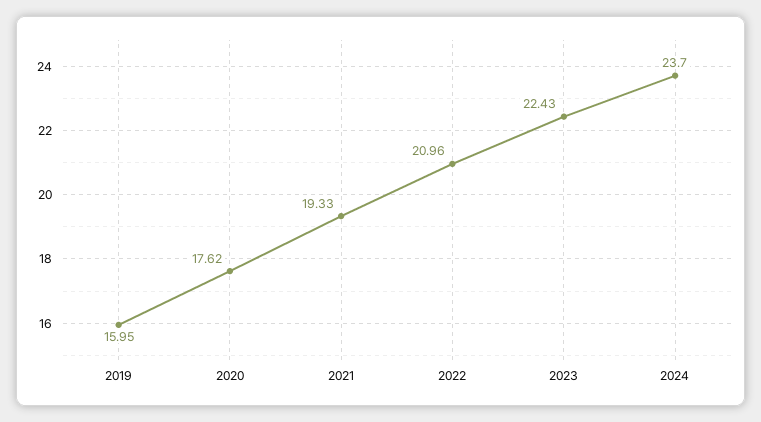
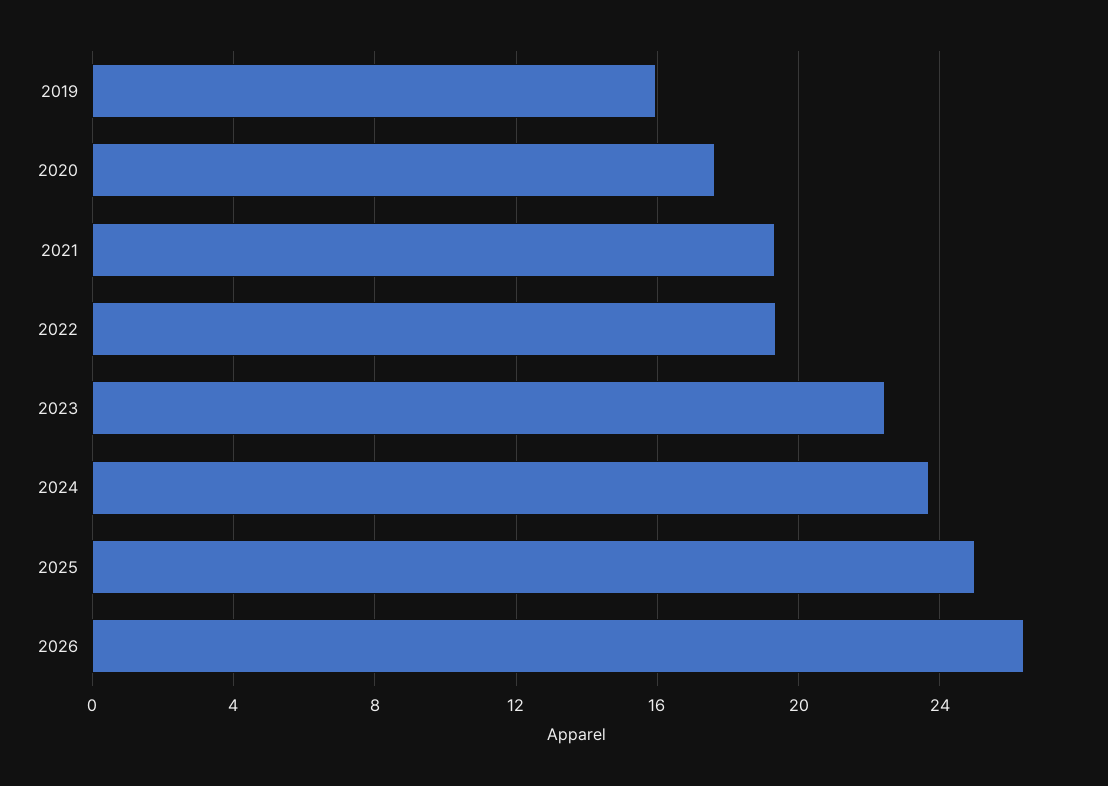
2022: 20.96 -> 19.5
2025: none -> 25
2026: none -> 26.5

